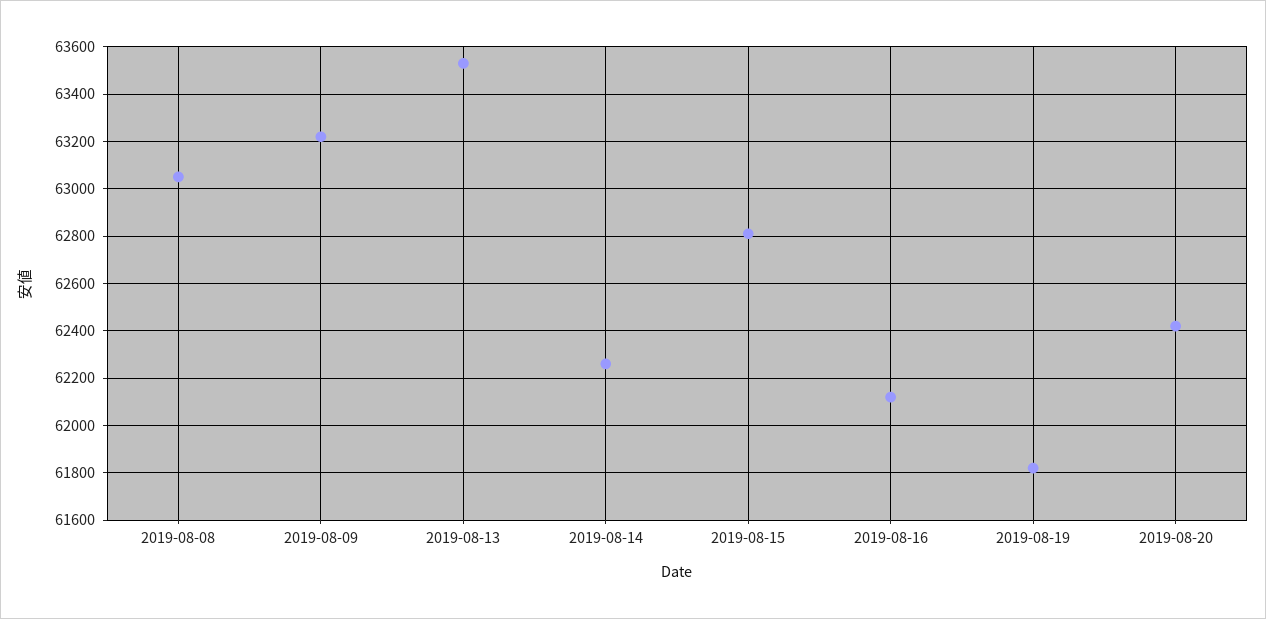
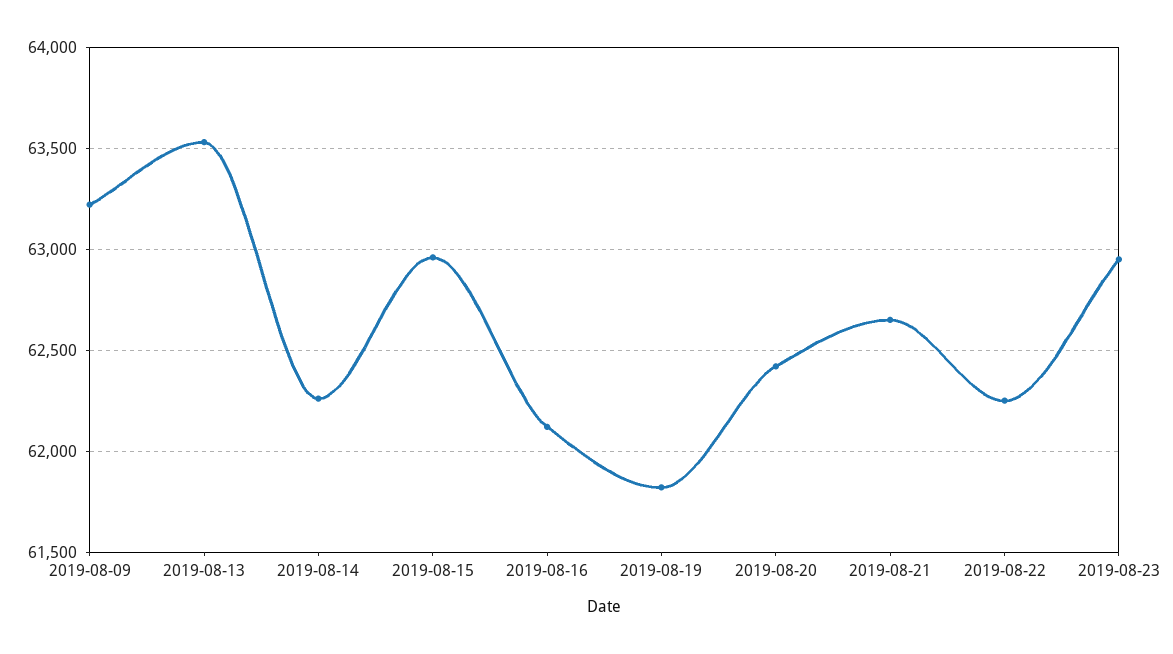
2019-08-08: 63050 -> none
2019-08-15: 62800 -> 62950
2019-08-21: none -> 62650
2019-08-22: none -> 62250
2019-08-23: none -> 62950

